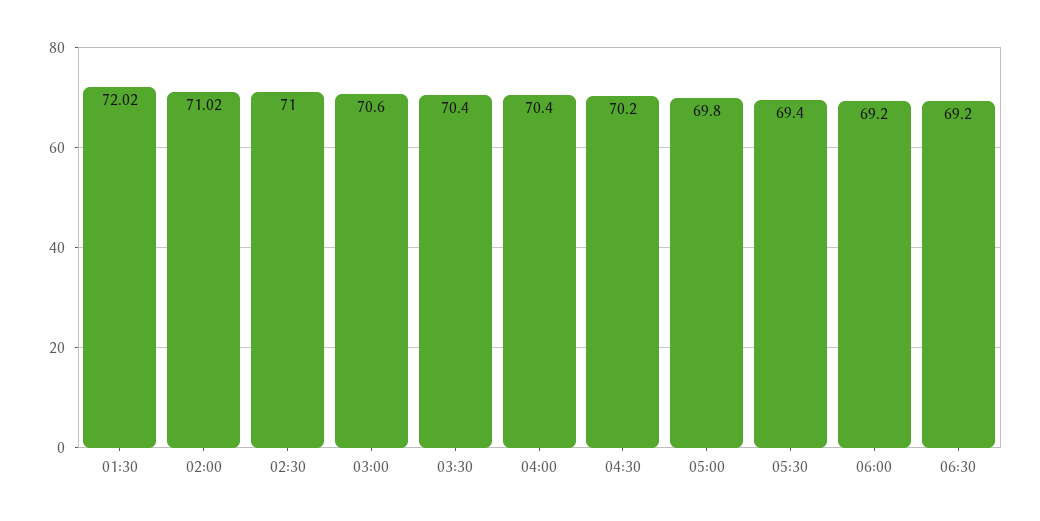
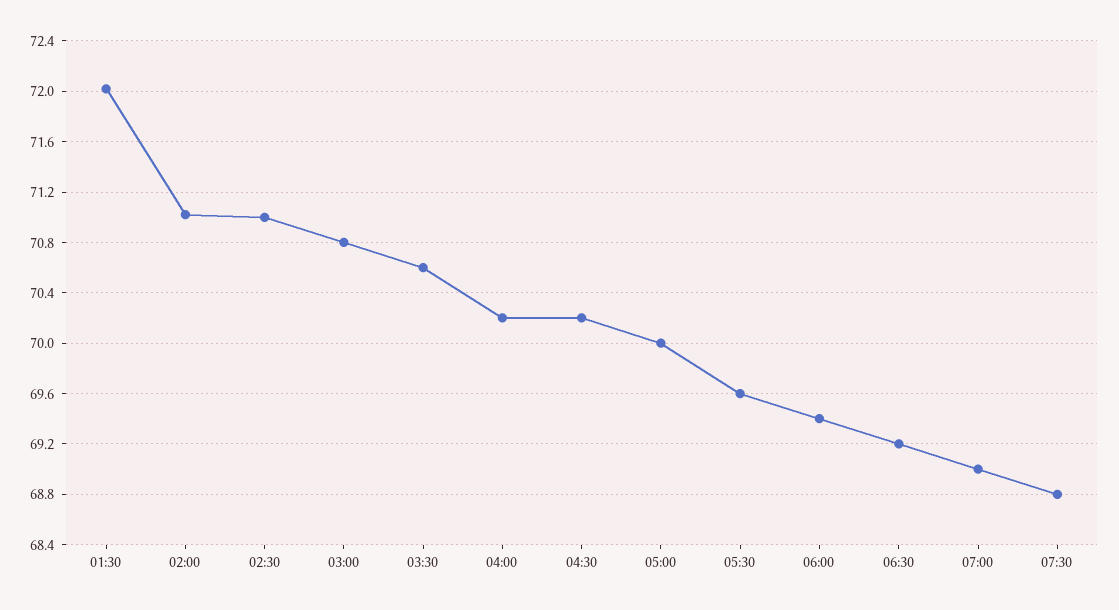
03:00: 70.6 -> 70.8
03:30: 70.4 -> 70.6
04:00: 70.4 -> 70.2
05:00: 69.8 -> 70
05:30: 69.4 -> 69.6
06:00: 69.2 -> 69.4
07:00: none -> 69
07:30: none -> 68.8

